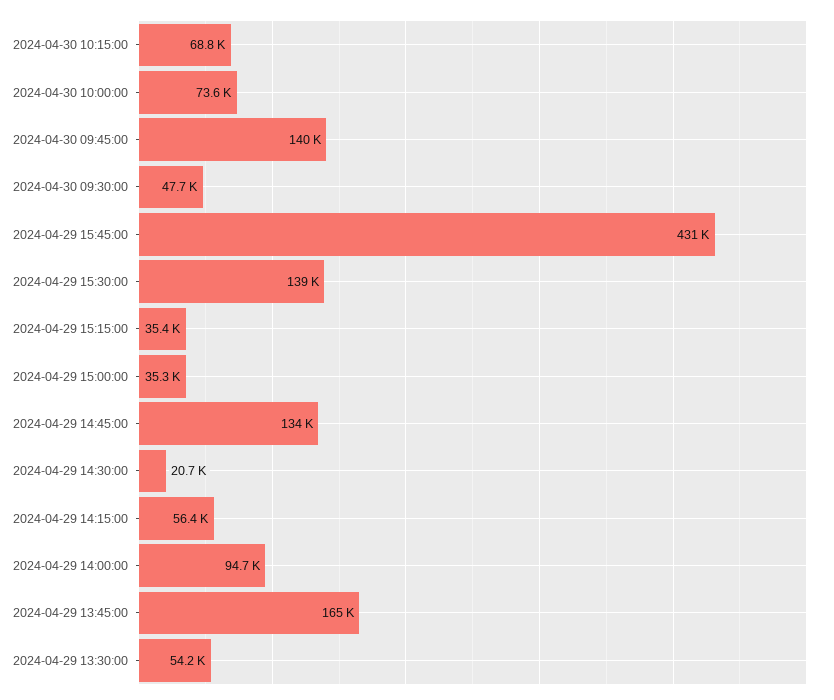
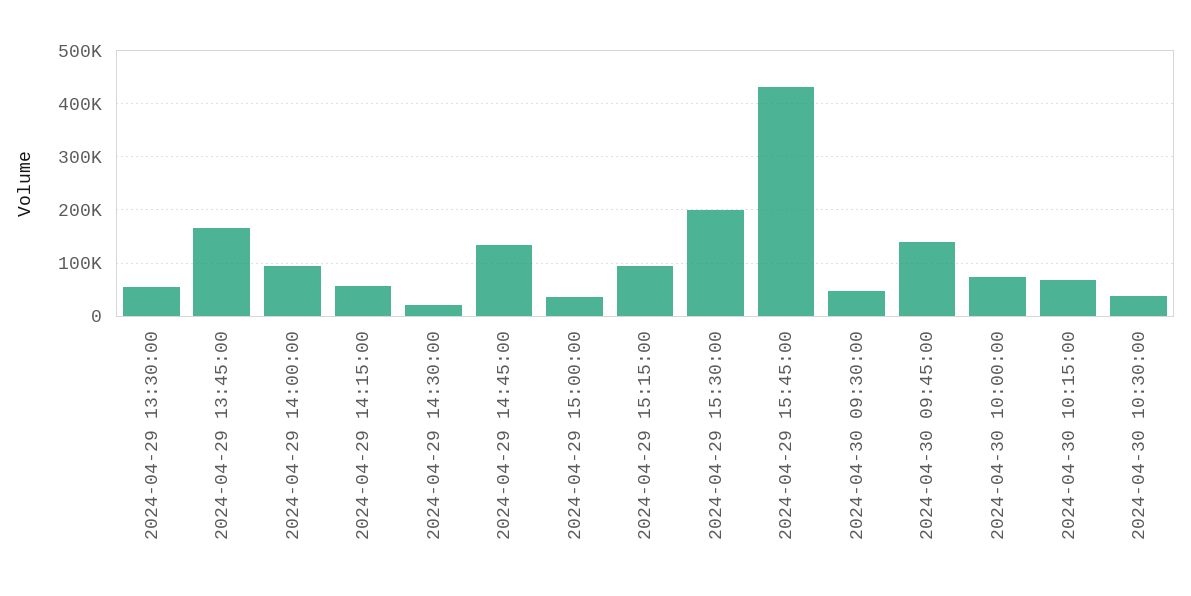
2024-04-29 15:30:00: 139000 -> 200000
2024-04-29 15:15:00: 35400 -> 100000
2024-04-30 10:30:00: none -> 40000

